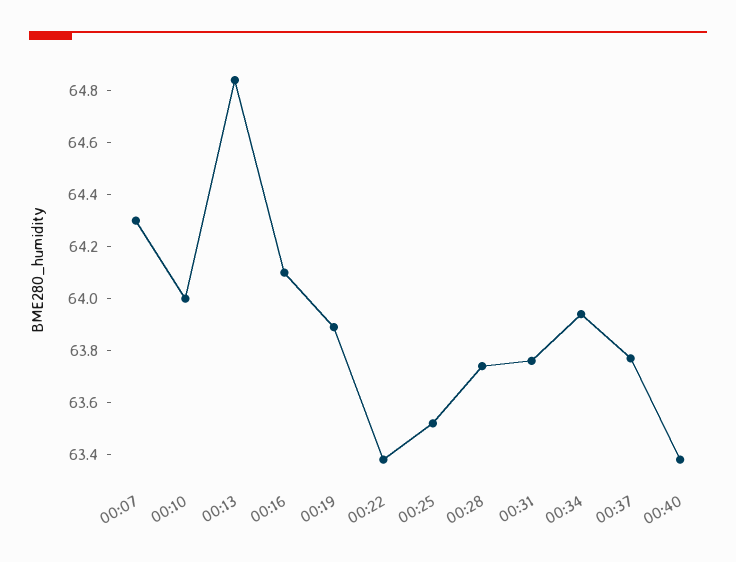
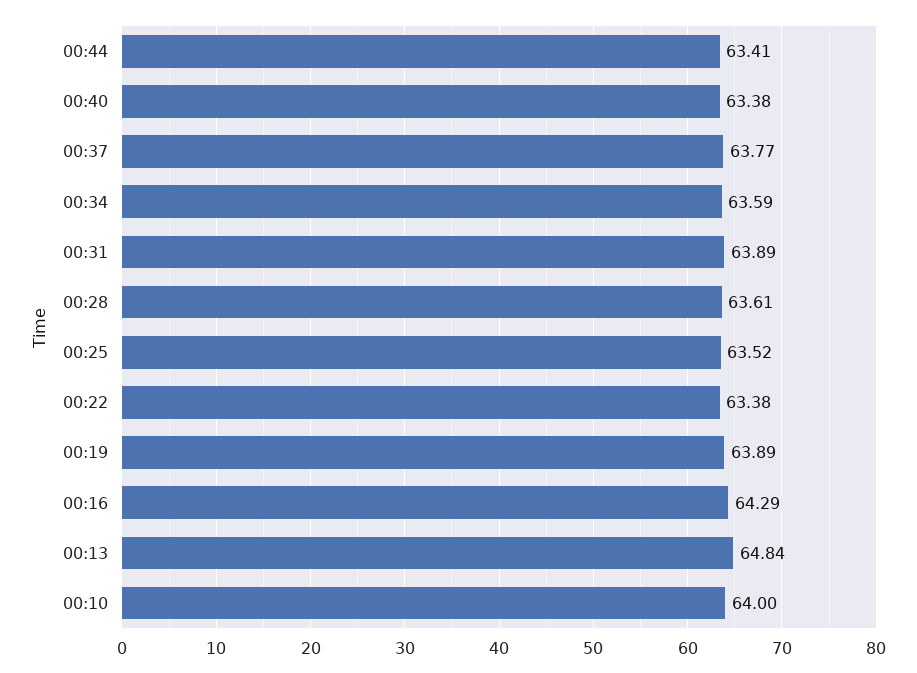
00:07: 64.3 -> none
00:16: 64.1 -> 64.29
00:28: 63.75 -> 63.61
00:31: 63.75 -> 63.89
00:34: 63.95 -> 63.59
00:44: none -> 63.41

